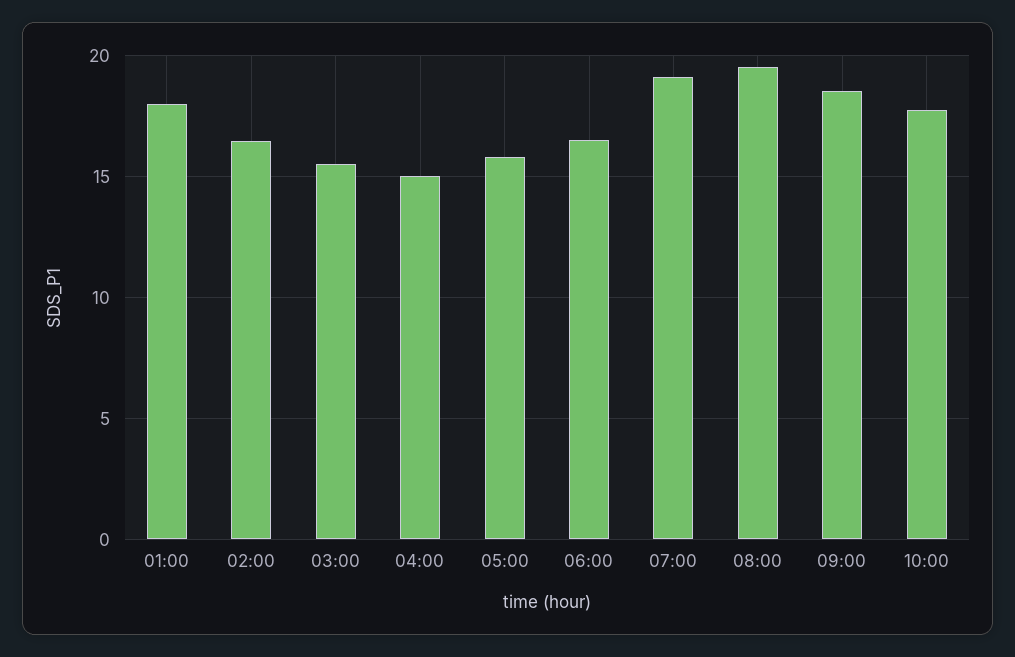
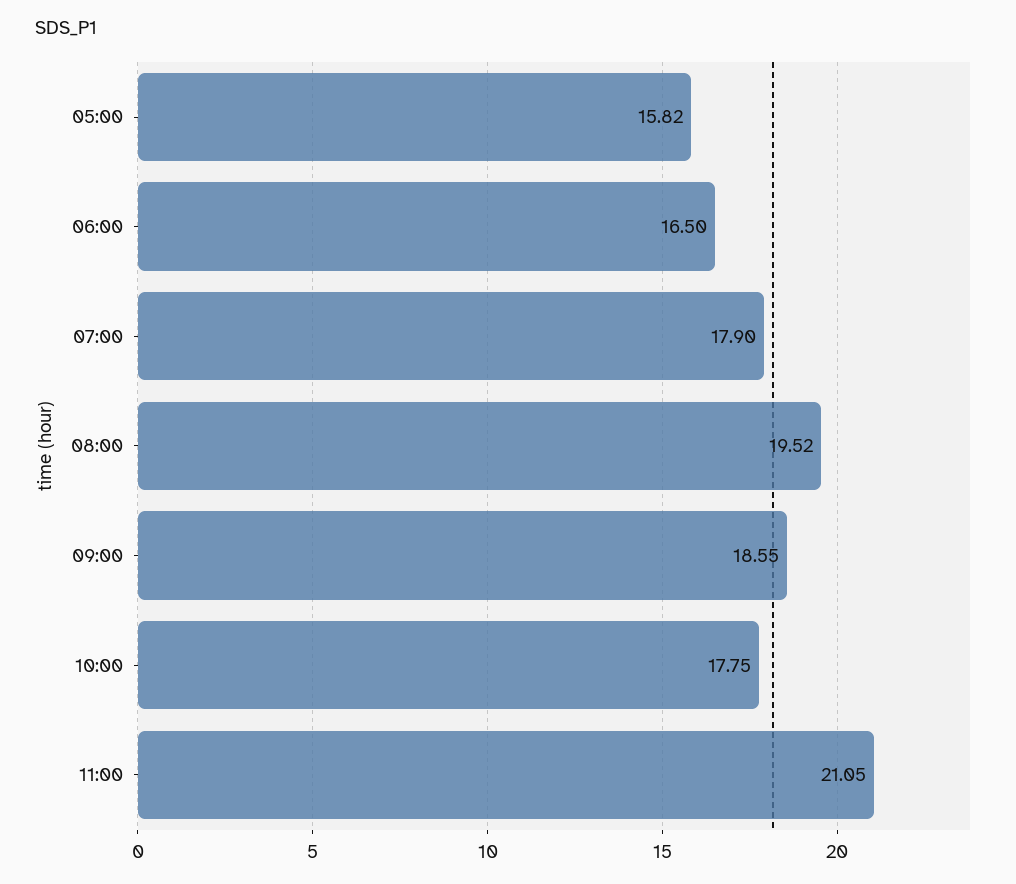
01:00: 18 -> none
02:00: 16.5 -> none
03:00: 15.5 -> none
04:00: 15 -> none
07:00: 19 -> 17.9
11:00: none -> 21.05

